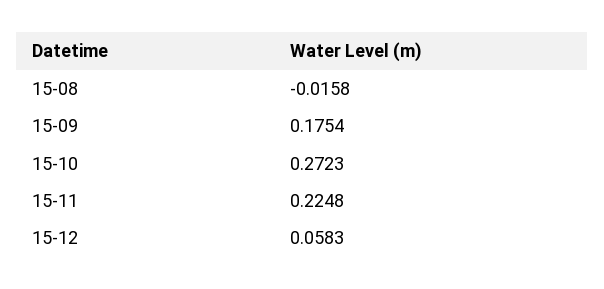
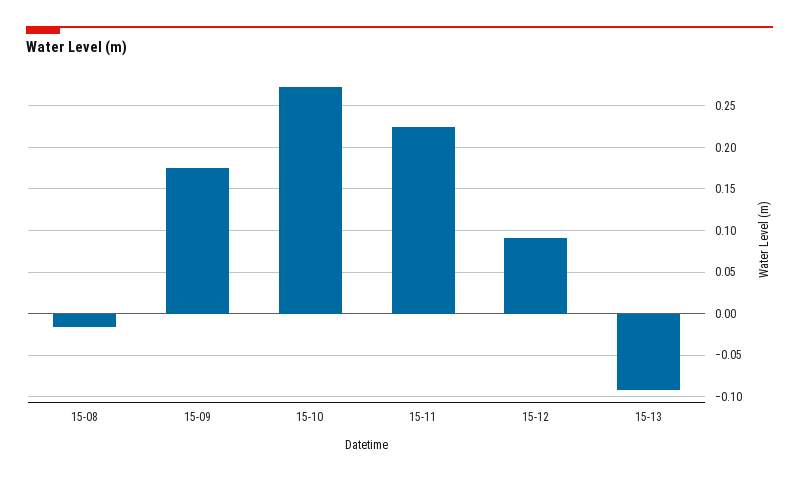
15-12: 0.0583 -> 0.09
15-13: none -> -0.09

